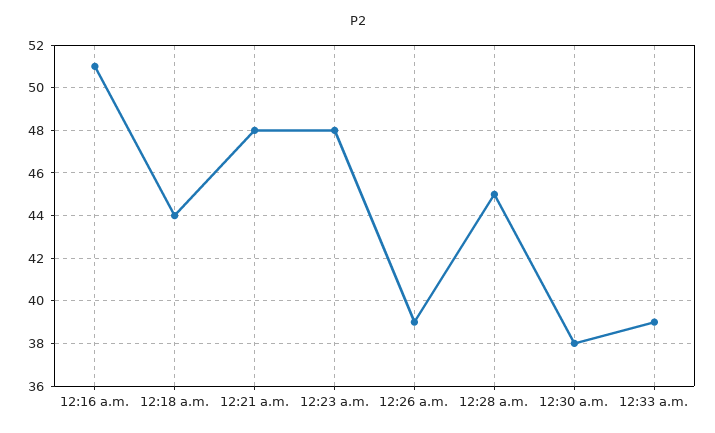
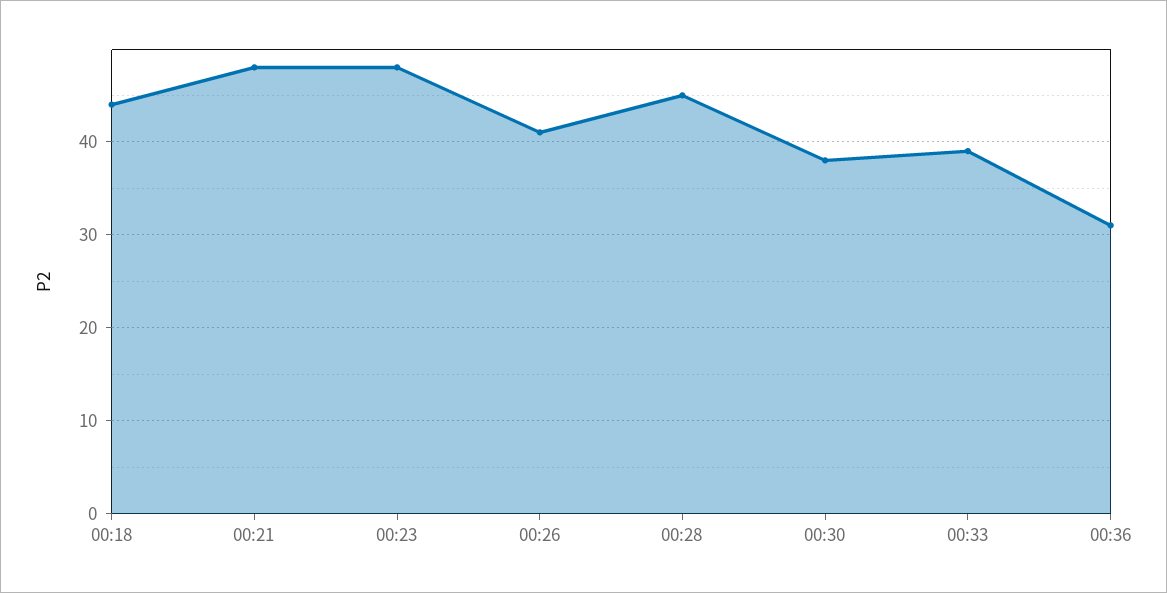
12:16 a.m.: 51 -> none
12:26 a.m.: 39 -> 41
00:36: none -> 31

